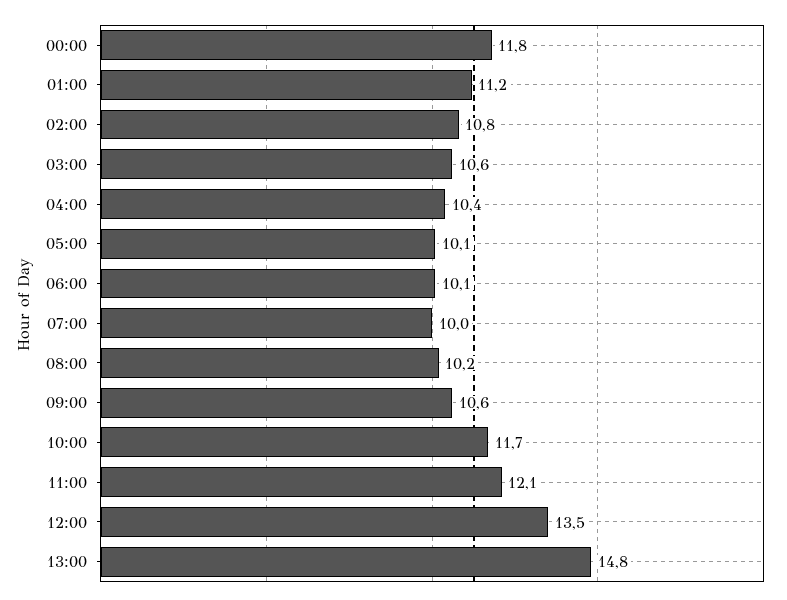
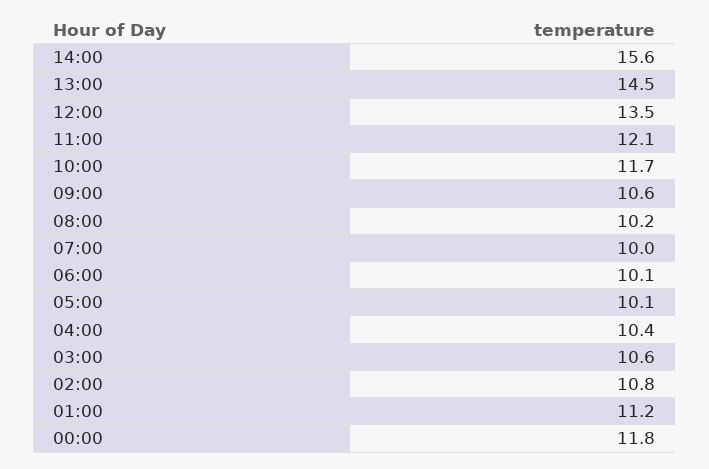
13:00: 14.8 -> 14.5
14:00: none -> 15.6

